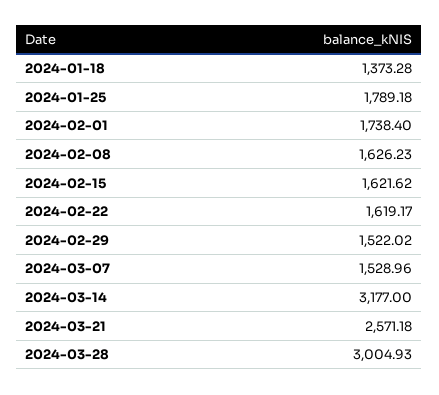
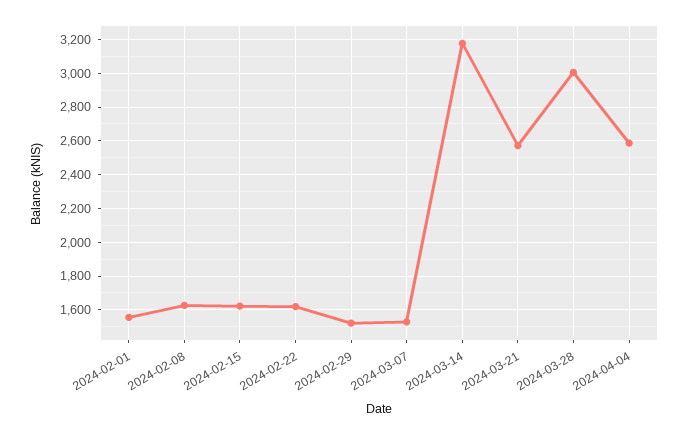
2024-01-18: 1373.28 -> none
2024-01-25: 1789.18 -> none
2024-02-01: 1738.4 -> 1550
2024-04-04: none -> 2600

